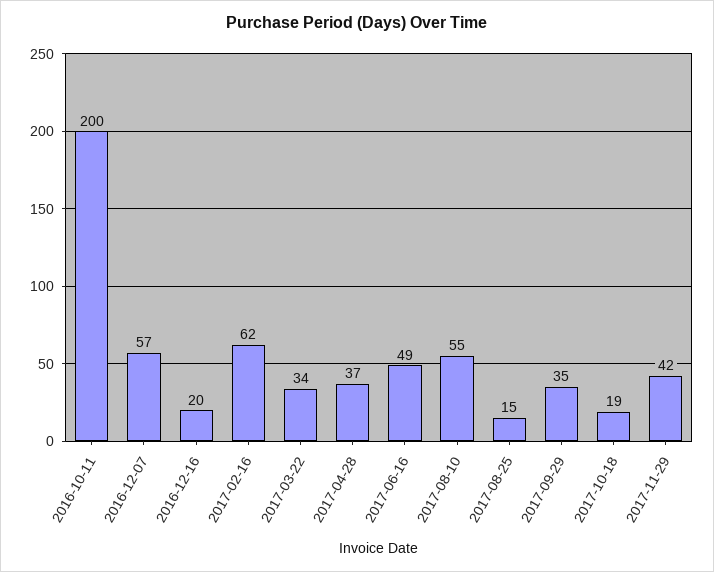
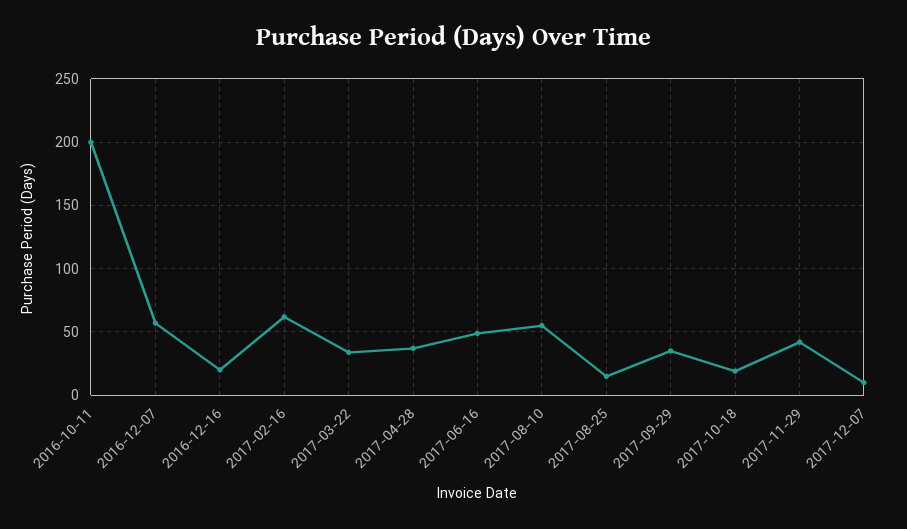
2017-12-07: none -> 10

